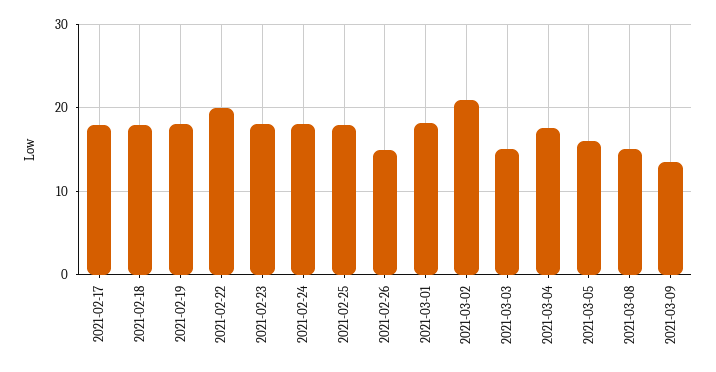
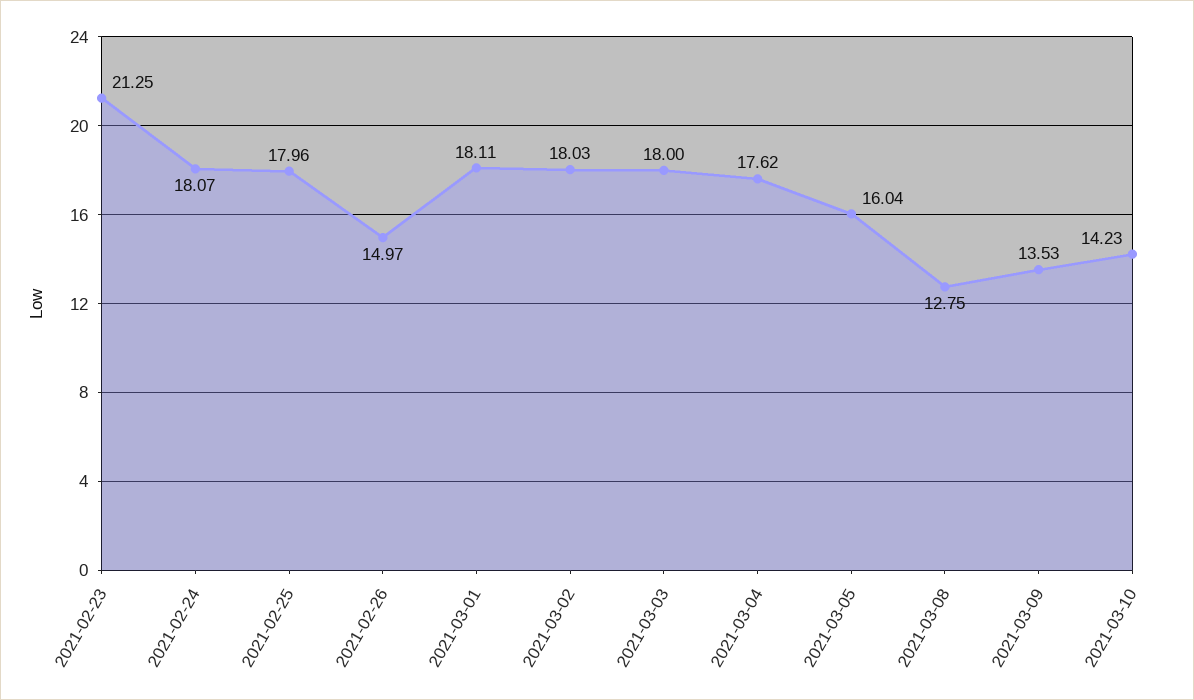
2021-02-17: 18 -> none
2021-02-18: 18 -> none
2021-02-19: 18 -> none
2021-02-22: 20 -> none
2021-02-23: 18 -> 21.25
2021-03-02: 21 -> 18.03
2021-03-03: 15 -> 18
2021-03-08: 15 -> 12.75
2021-03-10: none -> 14.23

